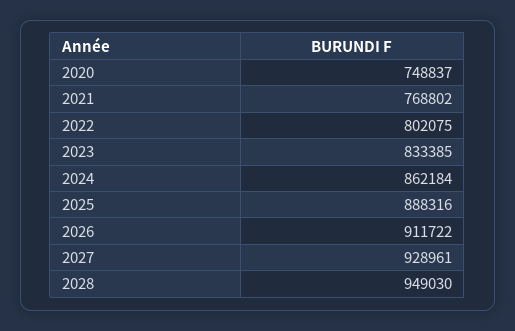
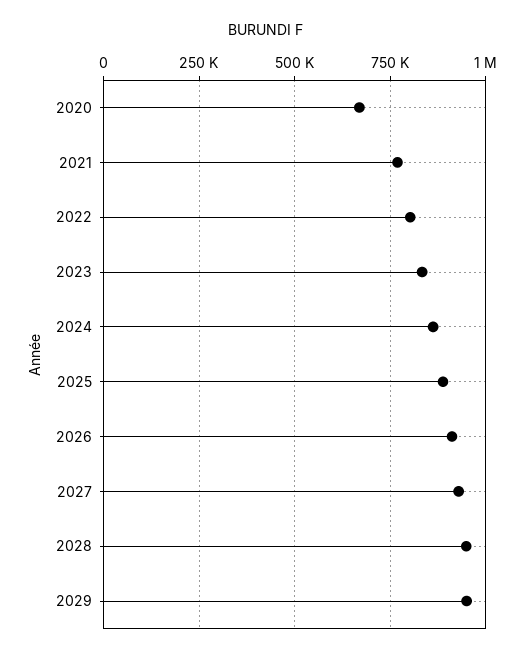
2020: 748837 -> 675000
2029: none -> 950000

